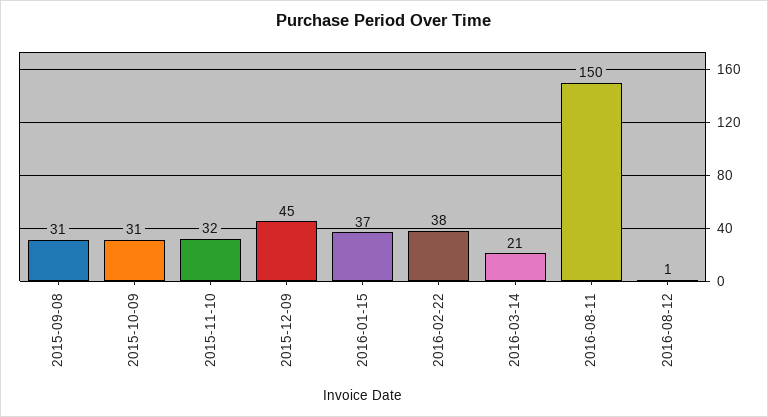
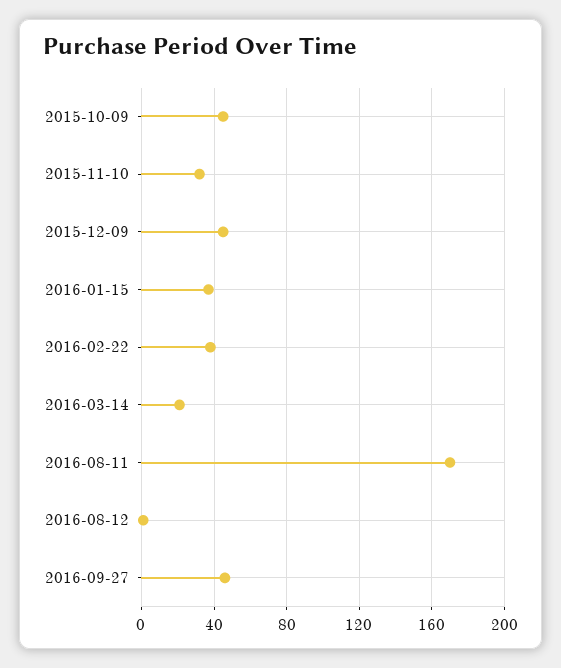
2015-09-08: 31 -> none
2015-10-09: 31 -> 45
2016-08-11: 150 -> 170
2016-09-27: none -> 45

